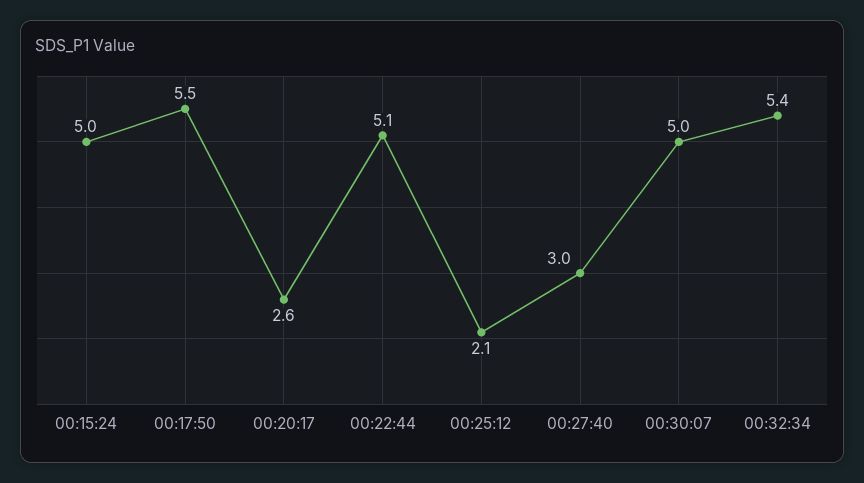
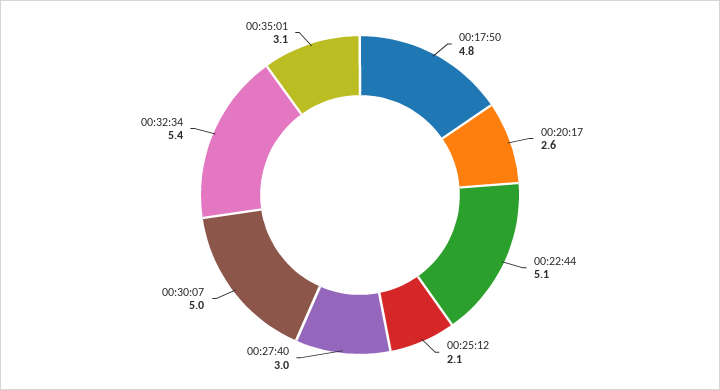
00:15:24: 5 -> none
00:17:50: 5.5 -> 4.8
00:35:01: none -> 3.1

